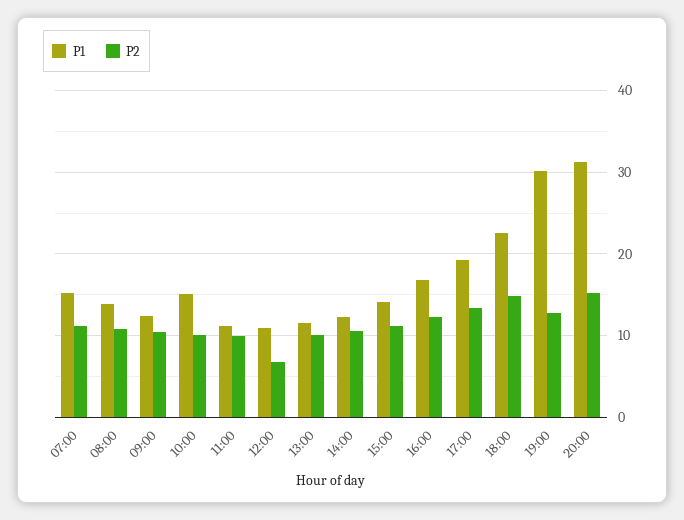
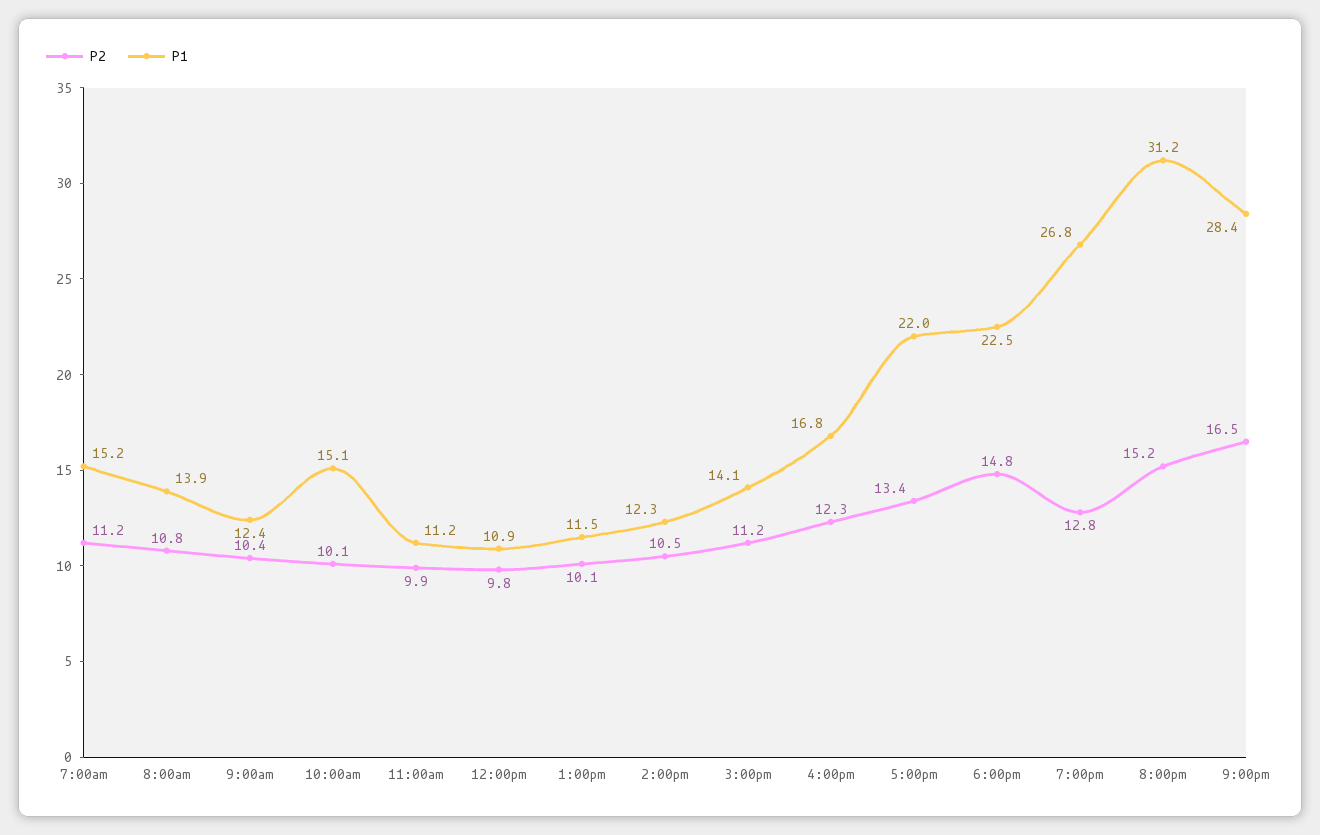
P2, 12:00: 7 -> 9.8
P1, 17:00: 19 -> 22
P1, 19:00: 30 -> 26.8
P2, 9:00pm: none -> 16.5
P1, 9:00pm: none -> 28.4

